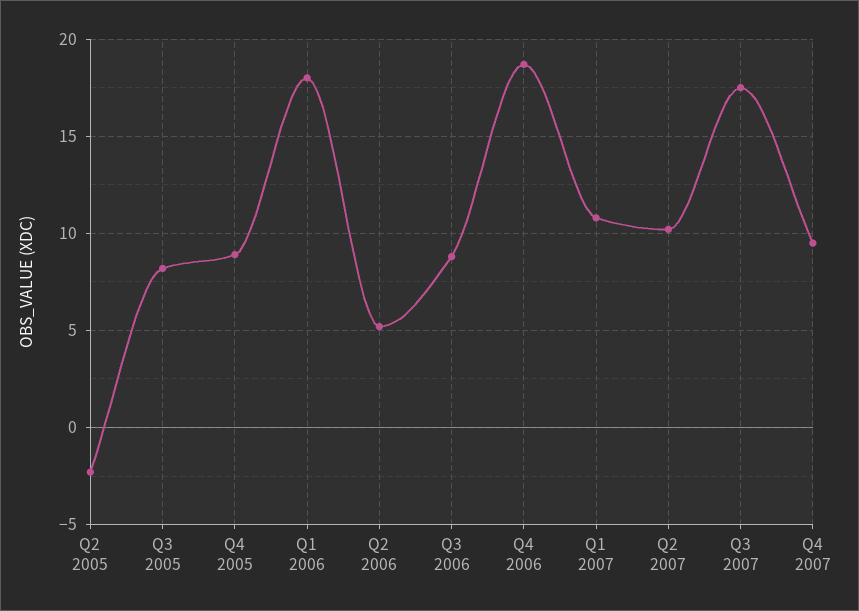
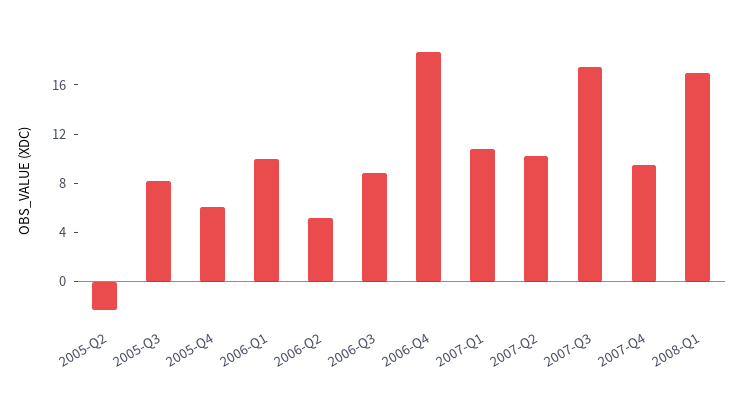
Q4 2005: 9 -> 6
Q1 2006: 18 -> 10
2008-Q1: none -> 17

